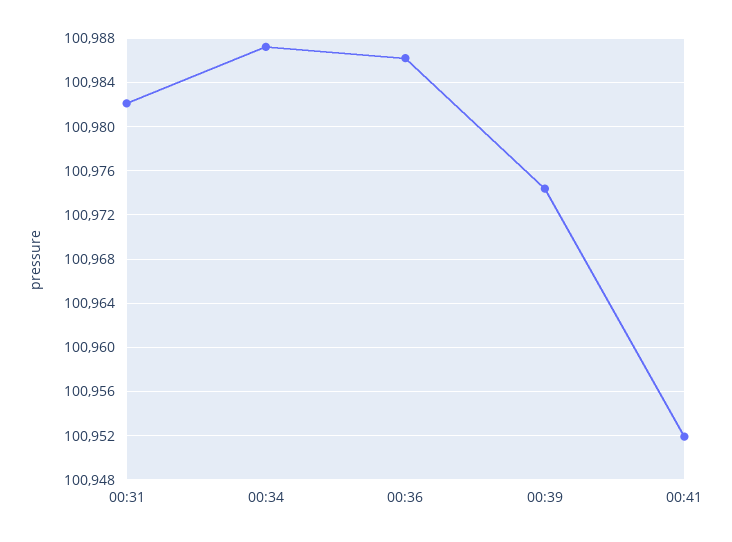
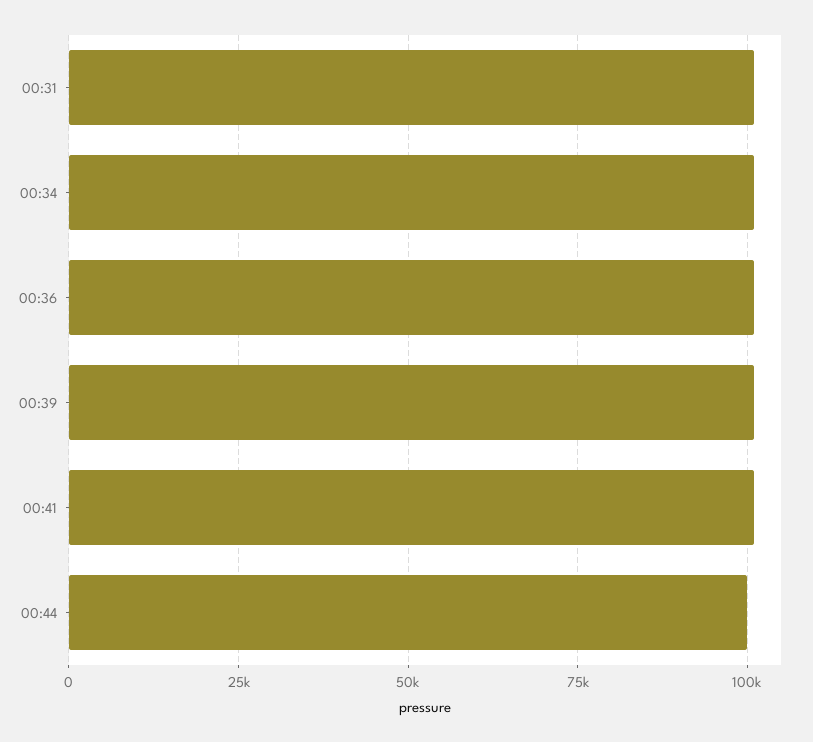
00:44: none -> 100000

